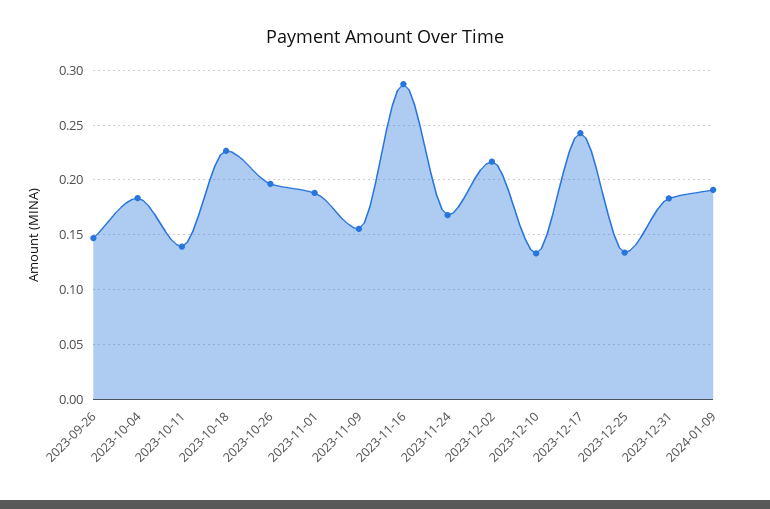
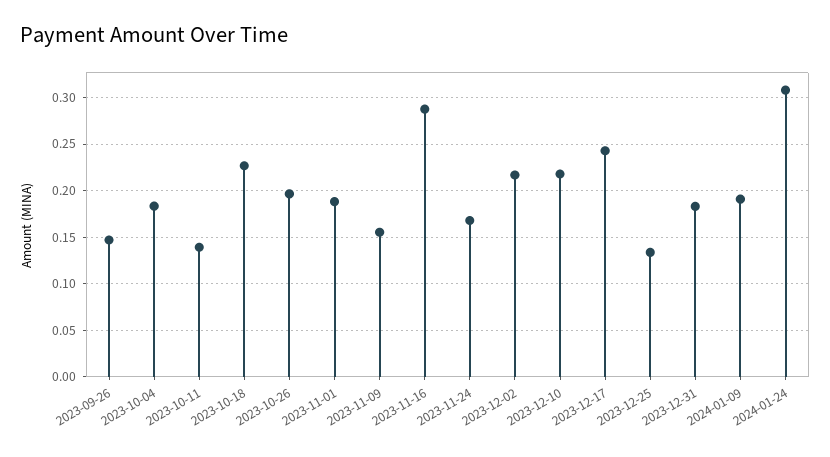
2023-12-10: 0.13 -> 0.22
2024-01-24: none -> 0.31

